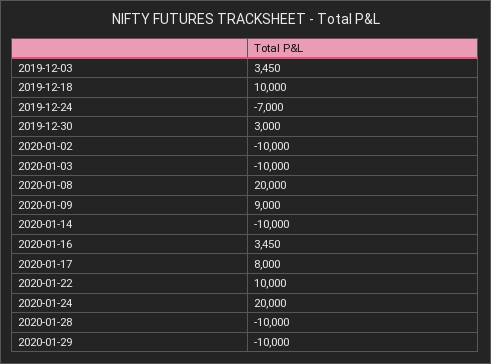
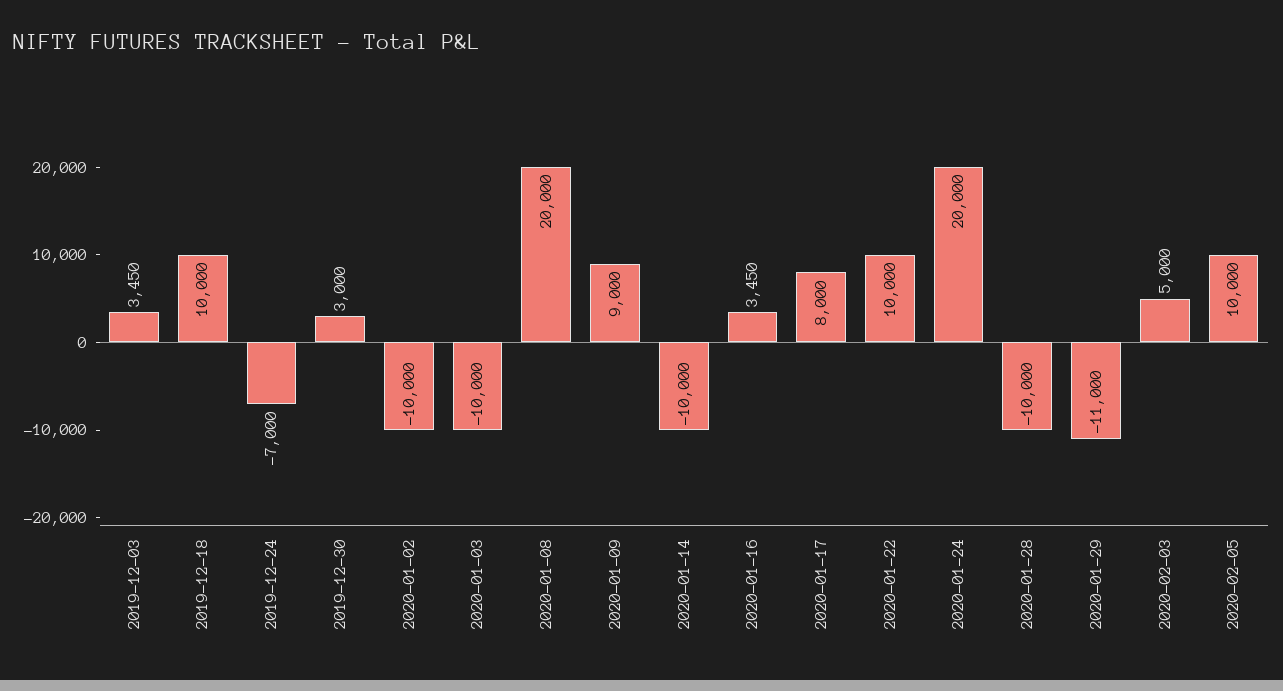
2020-01-29: -10000 -> -11000
2020-02-03: none -> 5000
2020-02-05: none -> 10000

